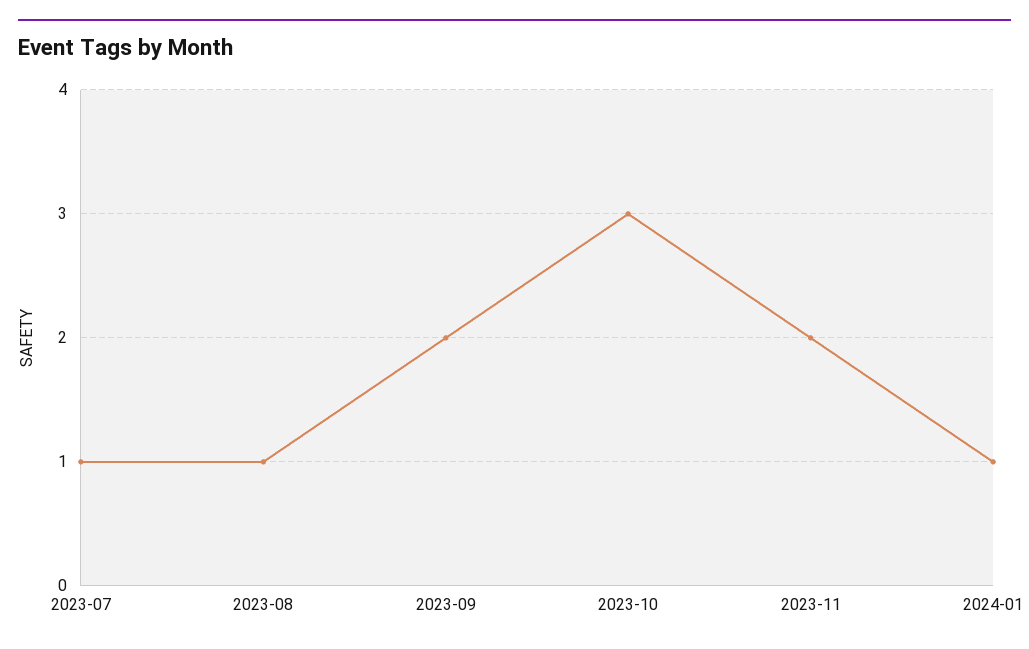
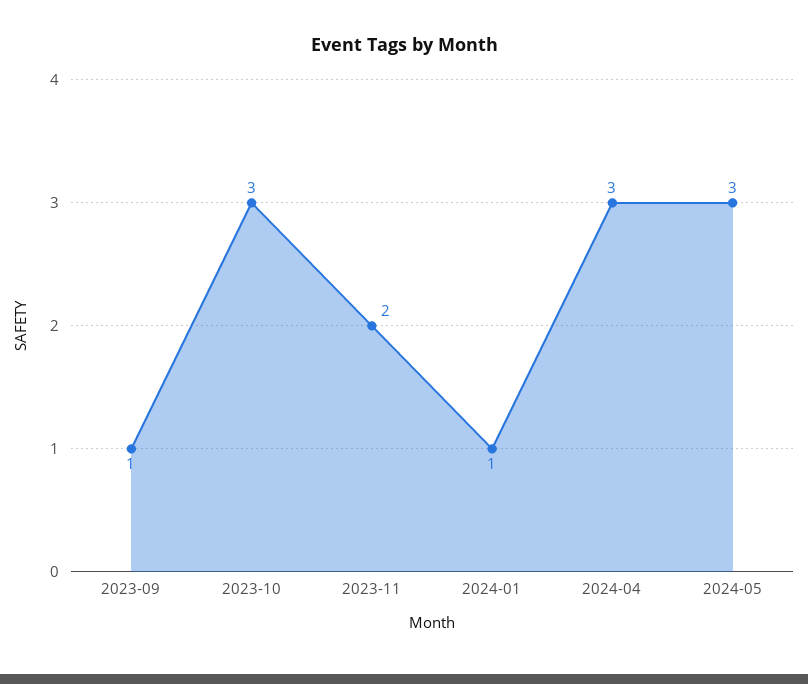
2023-07: 1 -> none
2023-08: 1 -> none
2023-09: 2 -> 1
2024-04: none -> 3
2024-05: none -> 3

